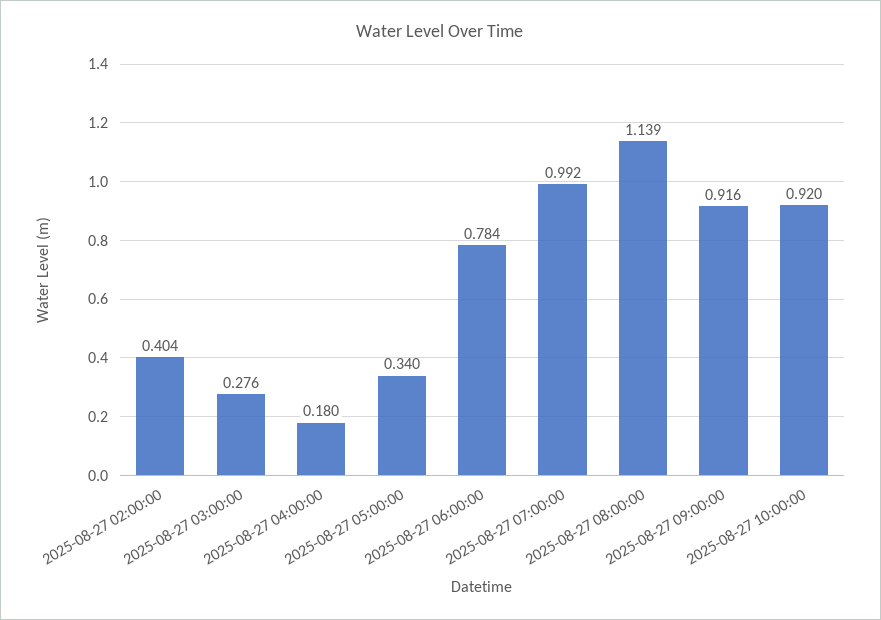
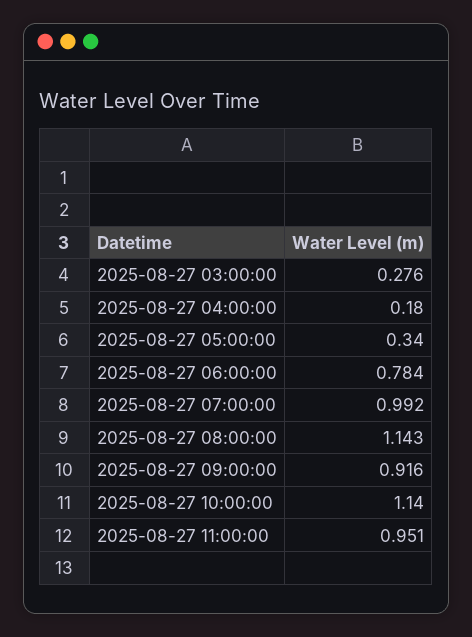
2025-08-27 02:00:00: 0.404 -> none
2025-08-27 08:00:00: 1.139 -> 1.143
2025-08-27 10:00:00: 0.92 -> 1.14
2025-08-27 11:00:00: none -> 0.951

